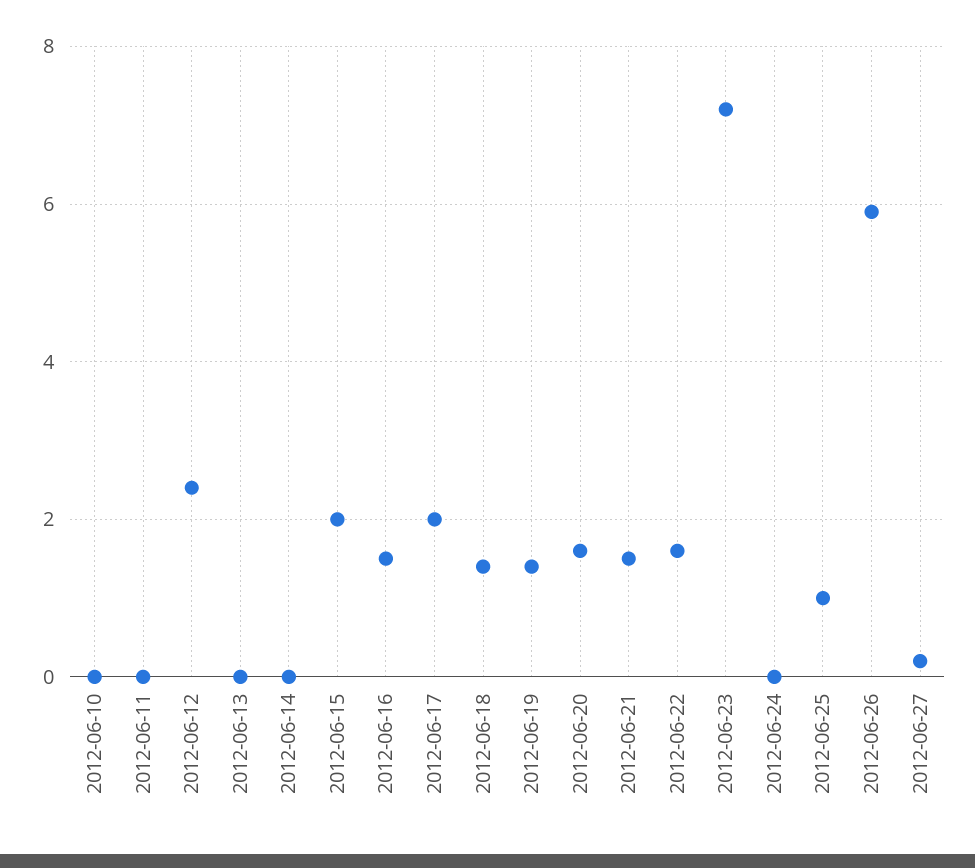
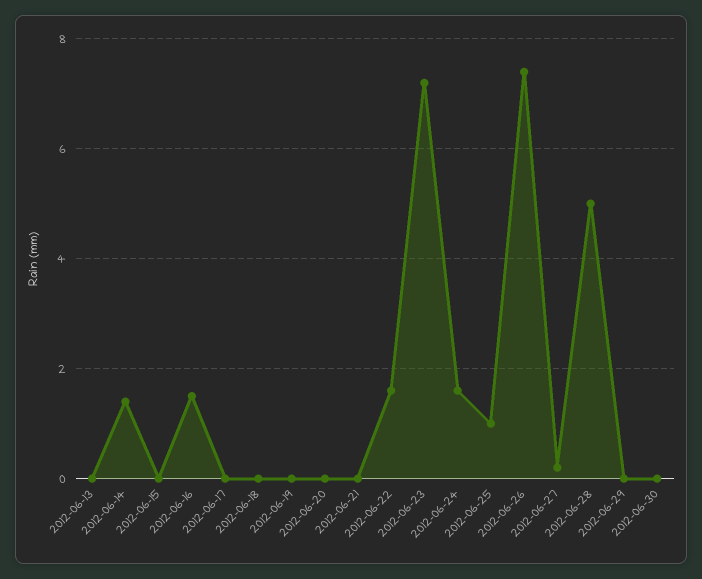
2012-06-10: 0 -> none
2012-06-11: 0 -> none
2012-06-12: 2.5 -> none
2012-06-14: 0 -> 1.5
2012-06-15: 2 -> 0
2012-06-17: 2 -> 0
2012-06-18: 1.5 -> 0
2012-06-19: 1.5 -> 0
2012-06-20: 1.5 -> 0
2012-06-21: 1.5 -> 0
2012-06-24: 0 -> 1.5
2012-06-26: 6 -> 7.5
2012-06-28: none -> 5
2012-06-29: none -> 0
2012-06-30: none -> 0

